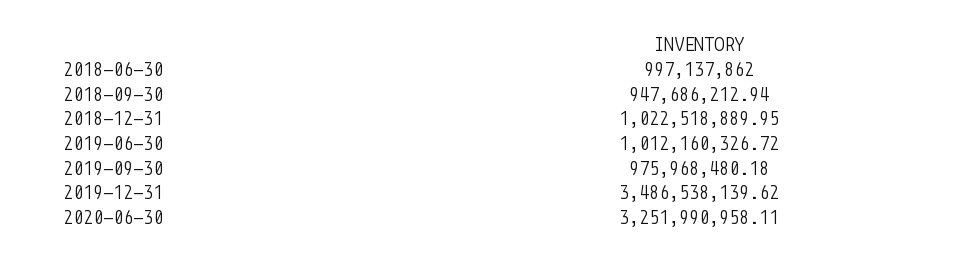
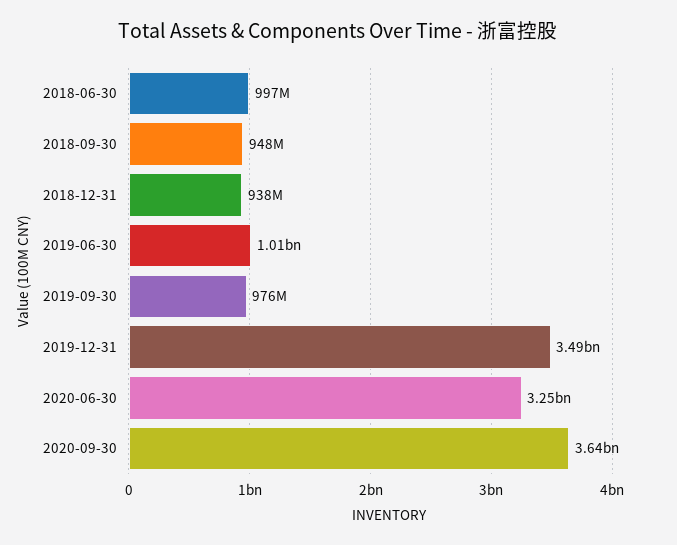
2018-12-31: 1022518889.95 -> 938000000
2020-09-30: none -> 3640000000

